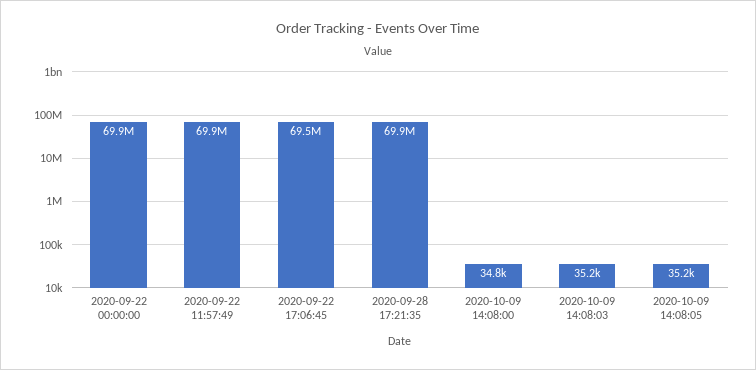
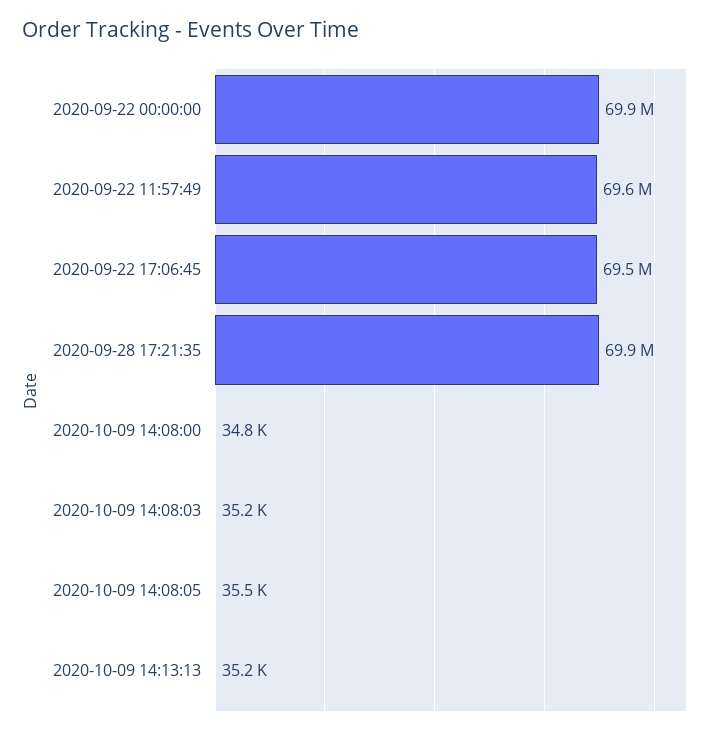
2020-09-22 11:57:49: 69900000 -> 69600000
2020-10-09 14:08:05: 35200 -> 35500
2020-10-09 14:13:13: none -> 35200

